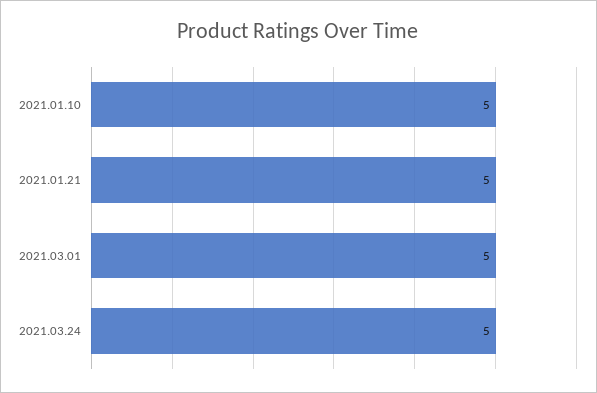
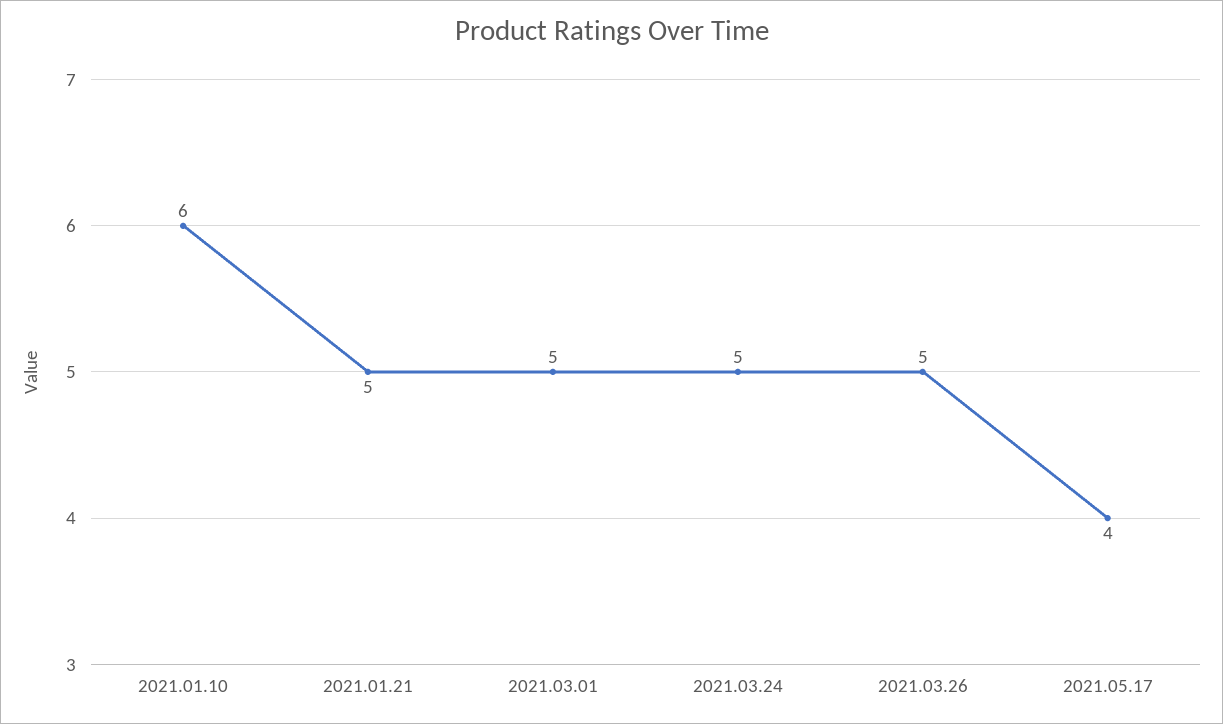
2021.01.10: 5 -> 6
2021.03.26: none -> 5
2021.05.17: none -> 4

